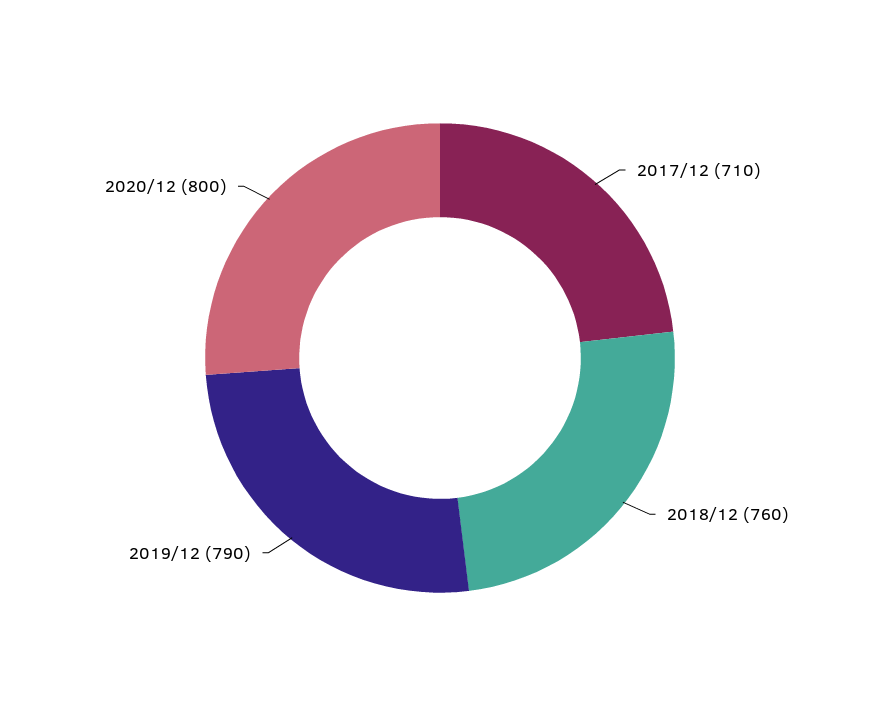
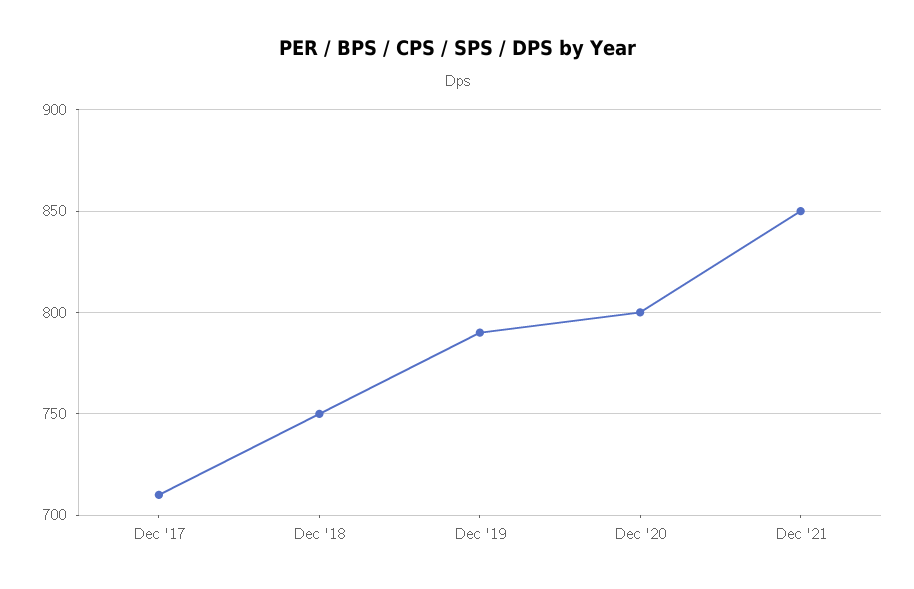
2018/12: 760 -> 750
Dec '21: none -> 850

